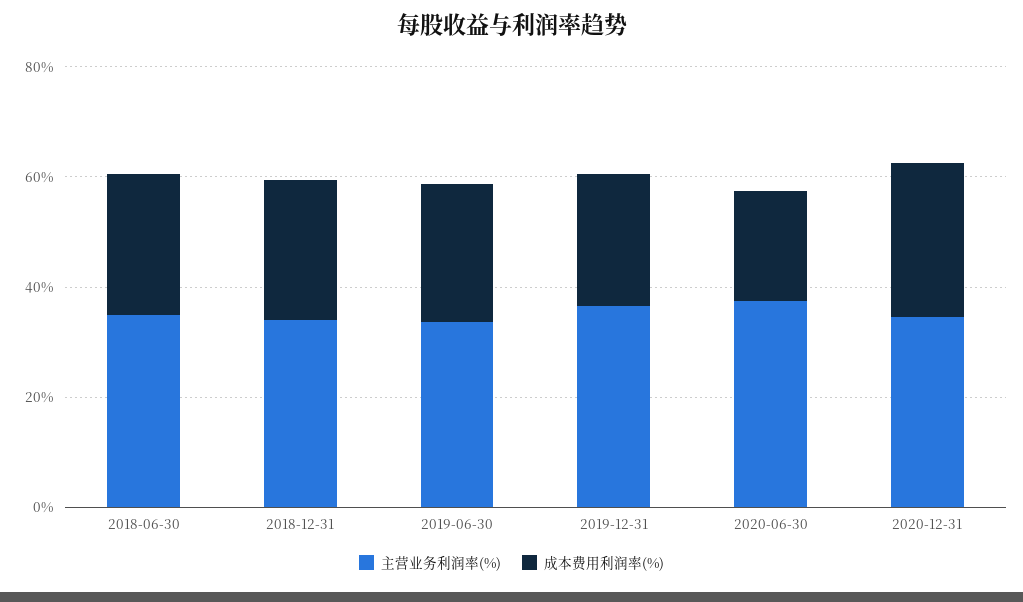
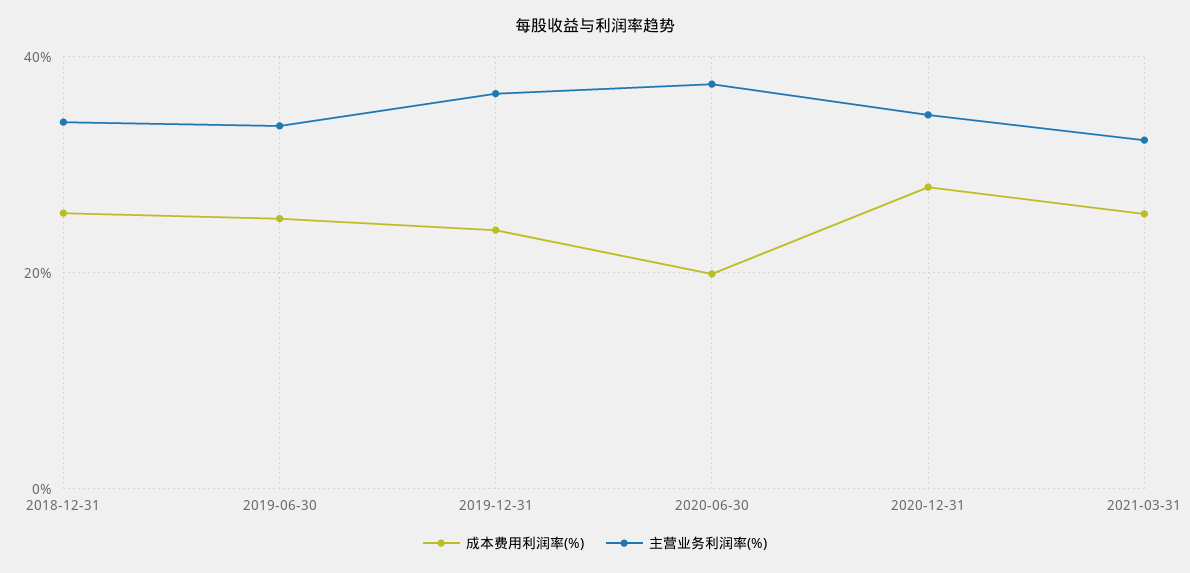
主营业务利润率(%), 2018-06-30: 35 -> none
成本费用利润率(%), 2018-06-30: 25 -> none
成本费用利润率(%), 2021-03-31: none -> 26
主营业务利润率(%), 2021-03-31: none -> 32

